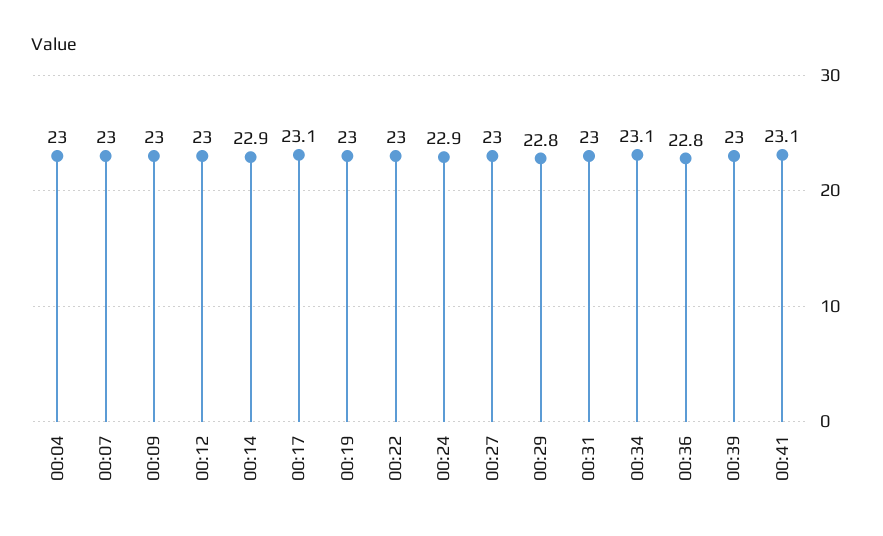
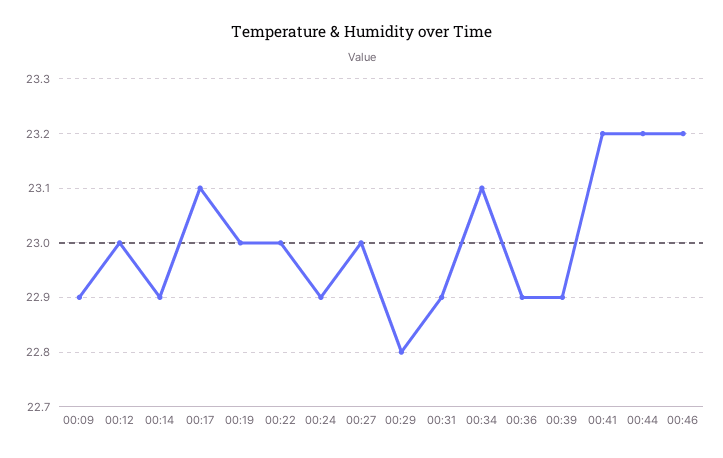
00:04: 23 -> none
00:07: 23 -> none
00:09: 23 -> 22.9
00:31: 23 -> 22.9
00:36: 22.8 -> 22.9
00:39: 23 -> 22.9
00:41: 23.1 -> 23.2
00:44: none -> 23.2
00:46: none -> 23.2

